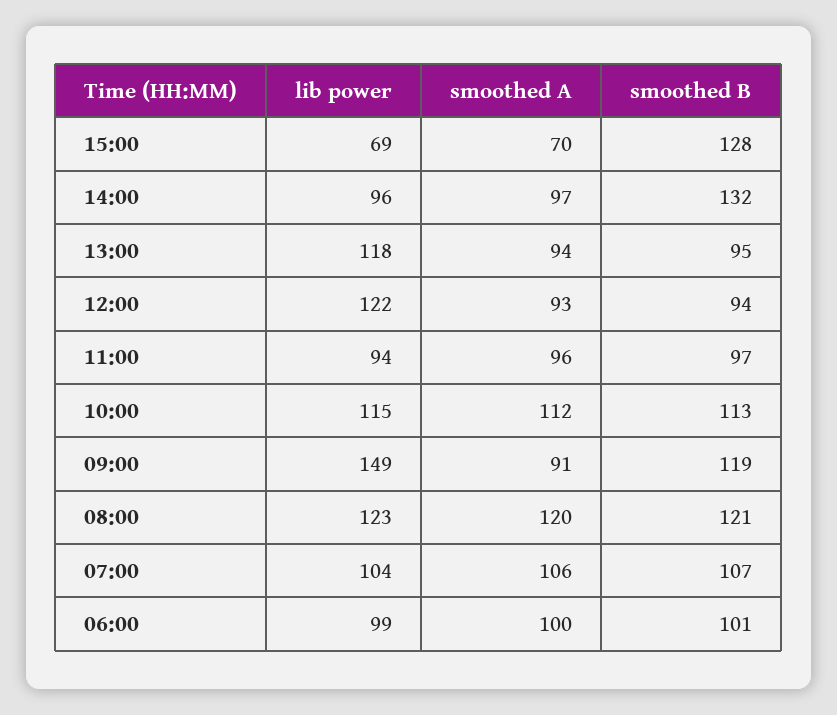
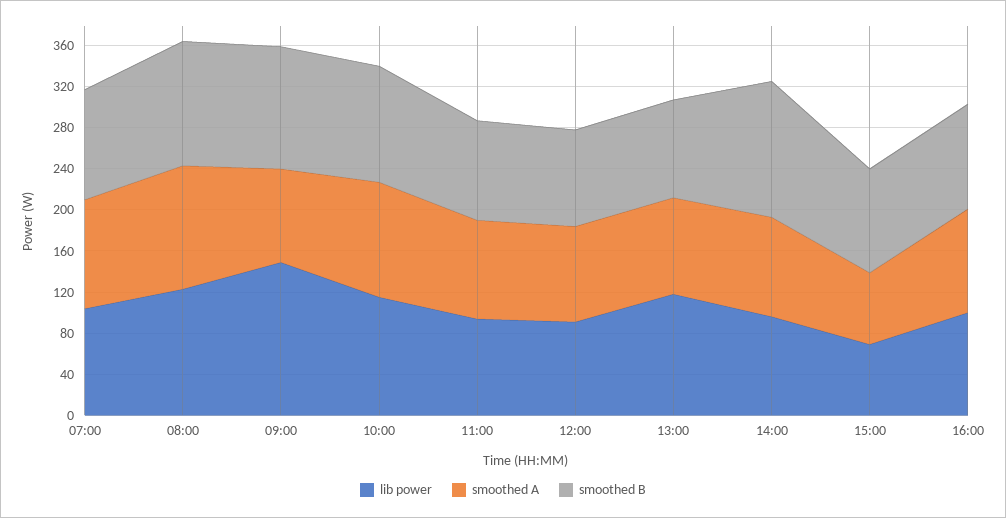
smoothed B, 15:00: 128 -> 100
lib power, 12:00: 122 -> 90
lib power, 06:00: 99 -> none
smoothed A, 06:00: 100 -> none
smoothed B, 06:00: 101 -> none
lib power, 16:00: none -> 100
smoothed A, 16:00: none -> 100
smoothed B, 16:00: none -> 100

